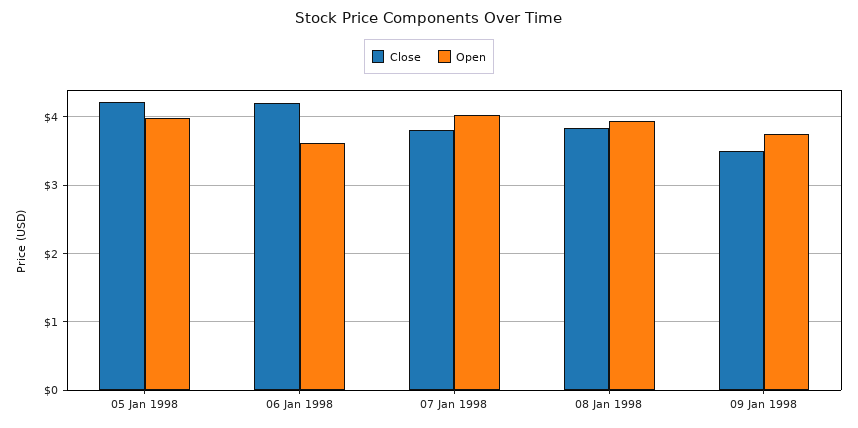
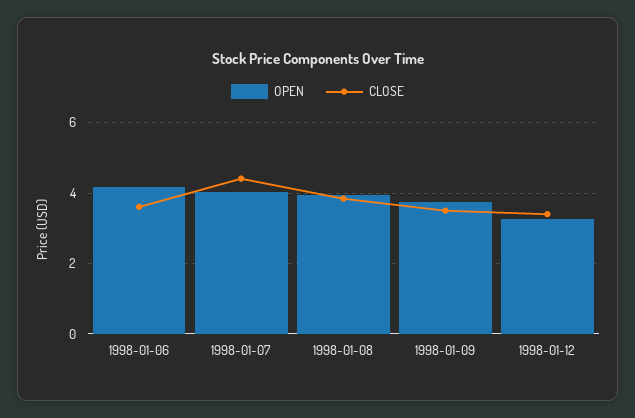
Close, 05 Jan 1998: 4.2 -> none
Open, 05 Jan 1998: 4 -> none
Close, 06 Jan 1998: 4.2 -> 3.6
Open, 06 Jan 1998: 3.6 -> 4.2
Close, 07 Jan 1998: 3.8 -> 4.4
Open, 1998-01-12: none -> 3.2
Close, 1998-01-12: none -> 3.4

